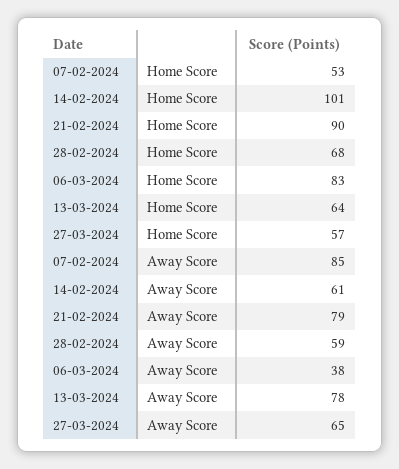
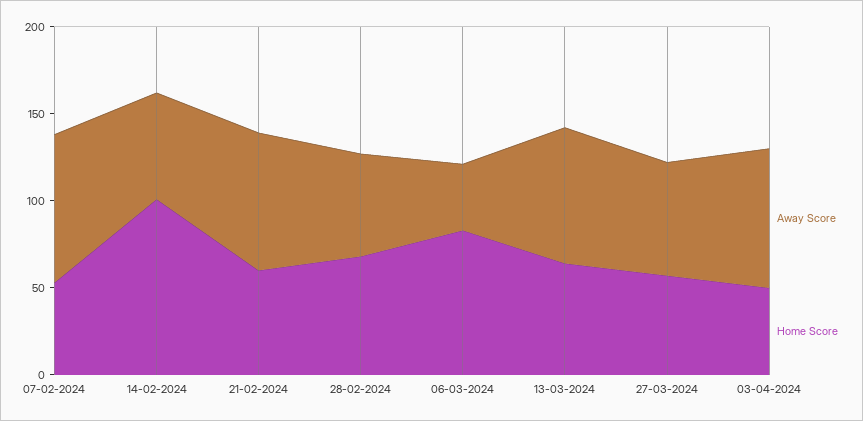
Home Score, 21-02-2024: 90 -> 60
Away Score, 03-04-2024: none -> 80
Home Score, 03-04-2024: none -> 50

